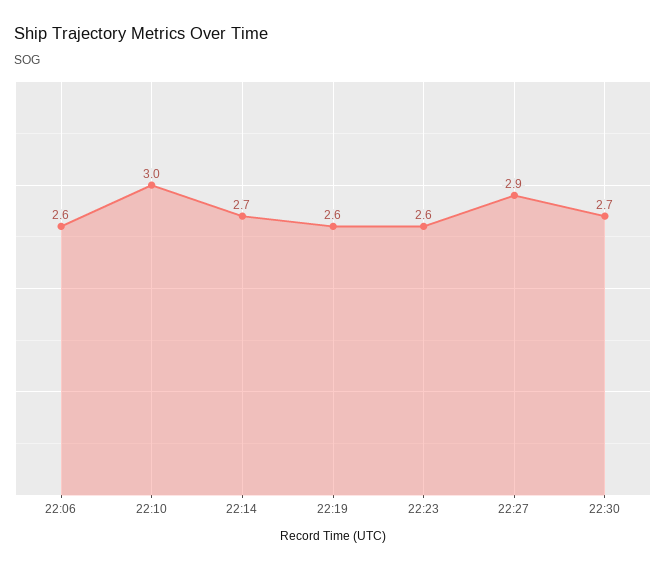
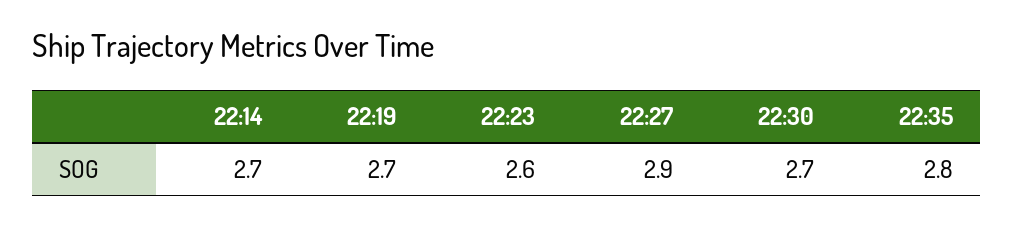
22:06: 2.6 -> none
22:10: 3 -> none
22:19: 2.6 -> 2.7
22:35: none -> 2.8

